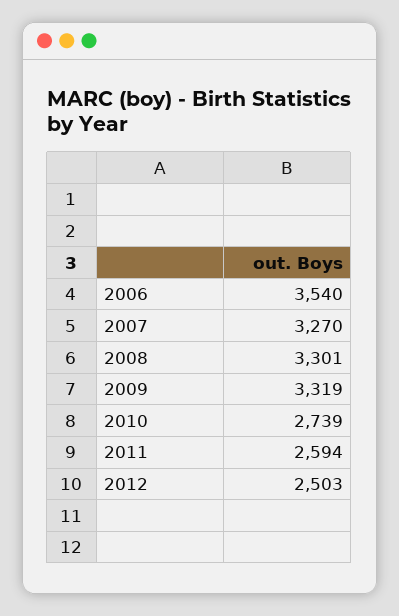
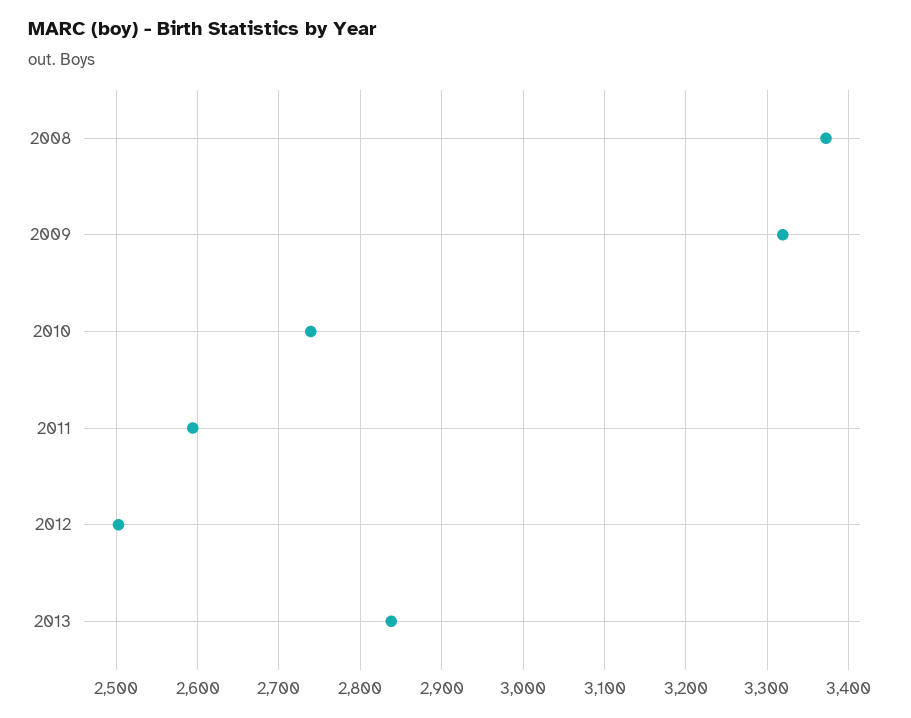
2006: 3540 -> none
2007: 3270 -> none
2008: 3301 -> 3370
2013: none -> 2840

